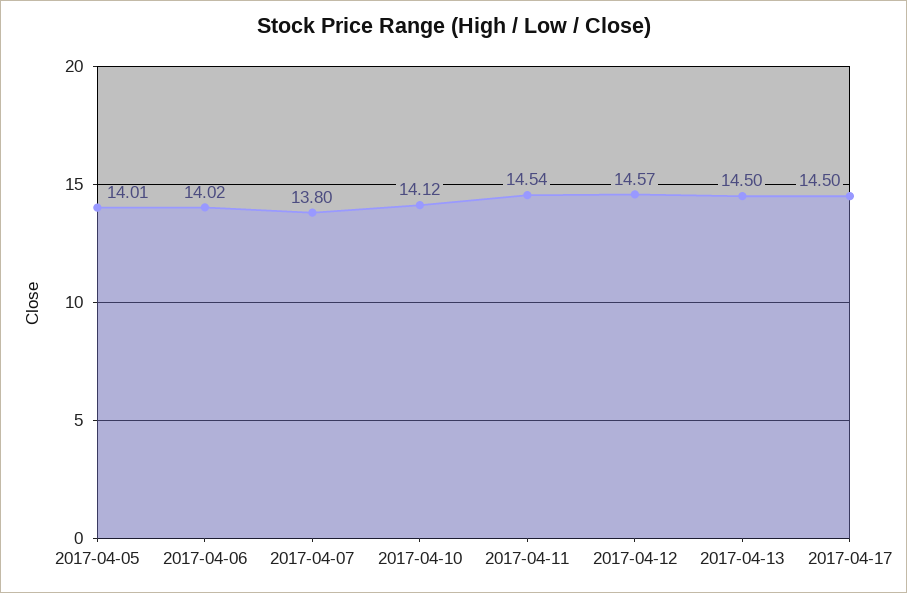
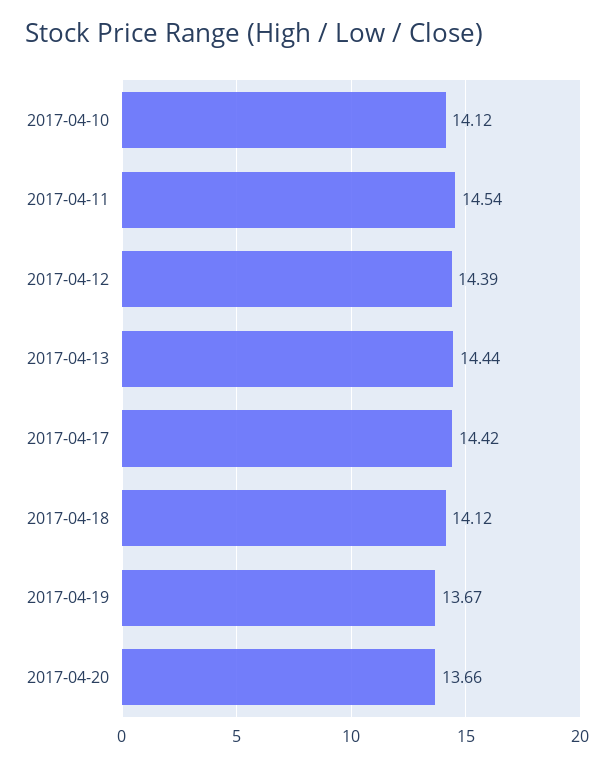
2017-04-05: 14.01 -> none
2017-04-06: 14.02 -> none
2017-04-07: 13.8 -> none
2017-04-12: 14.57 -> 14.39
2017-04-13: 14.5 -> 14.44
2017-04-17: 14.5 -> 14.42
2017-04-18: none -> 14.12
2017-04-19: none -> 13.67
2017-04-20: none -> 13.66

